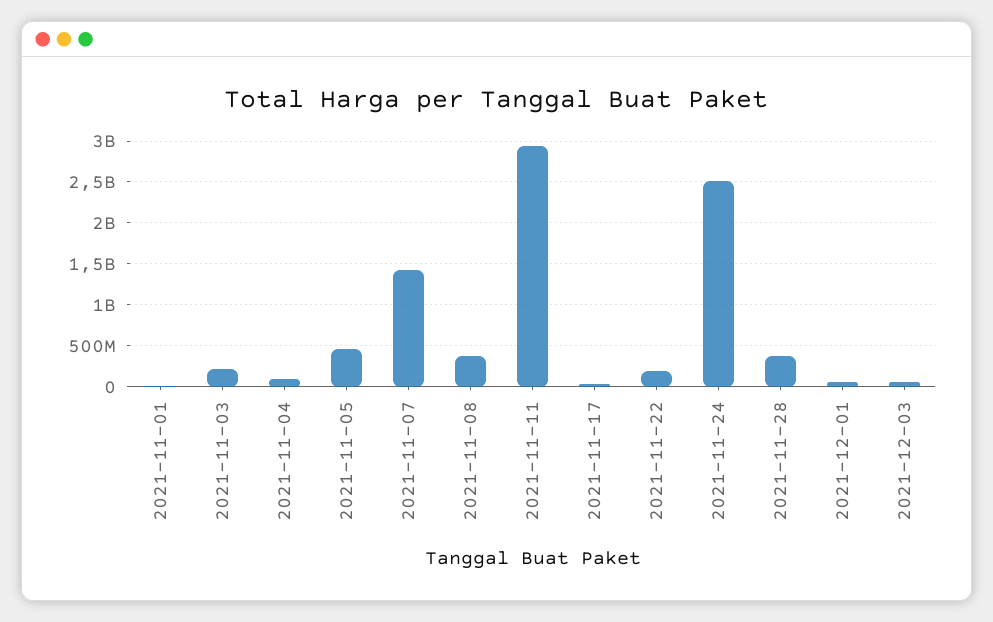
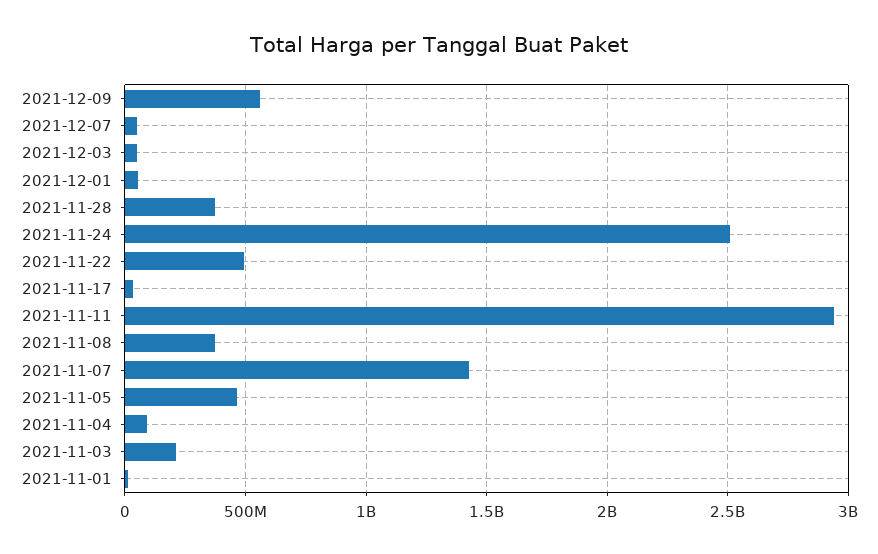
2021-11-22: 200000000 -> 500000000
2021-12-09: none -> 550000000
2021-12-07: none -> 50000000

